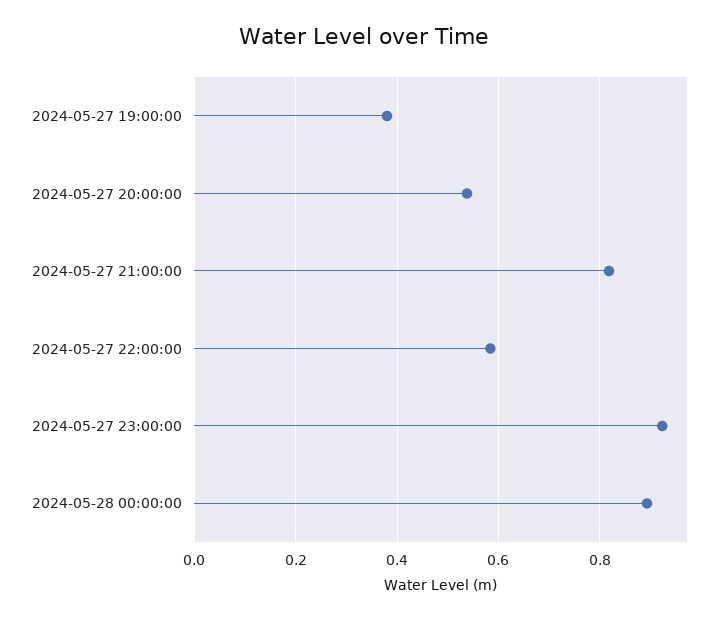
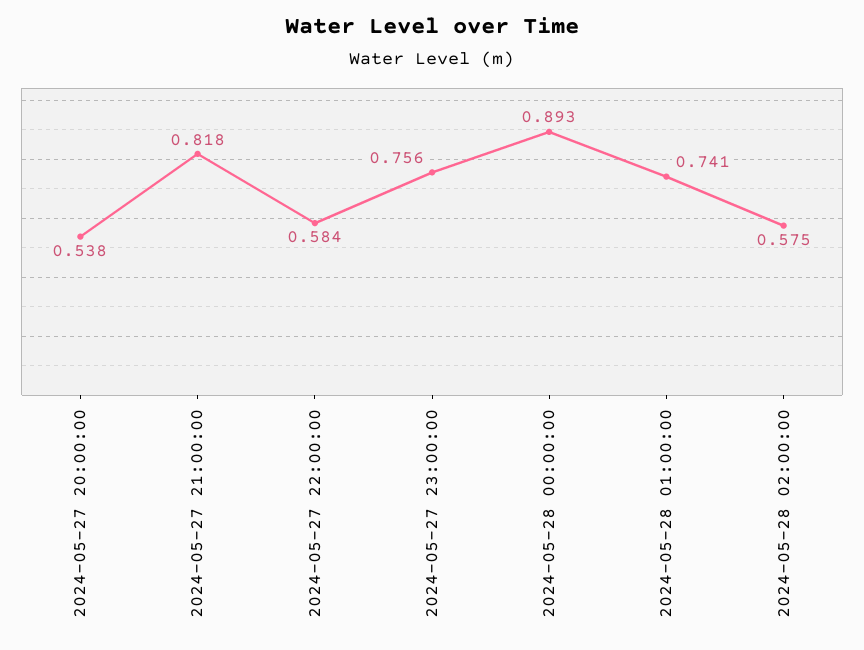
2024-05-27 19:00:00: 0.38 -> none
2024-05-27 23:00:00: 0.92 -> 0.756
2024-05-28 01:00:00: none -> 0.741
2024-05-28 02:00:00: none -> 0.575

